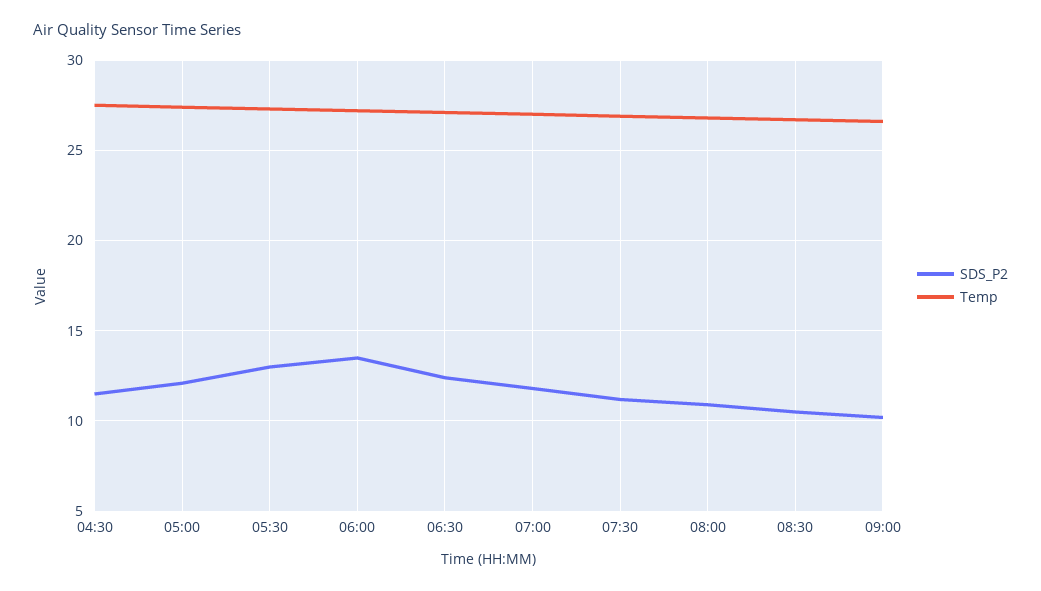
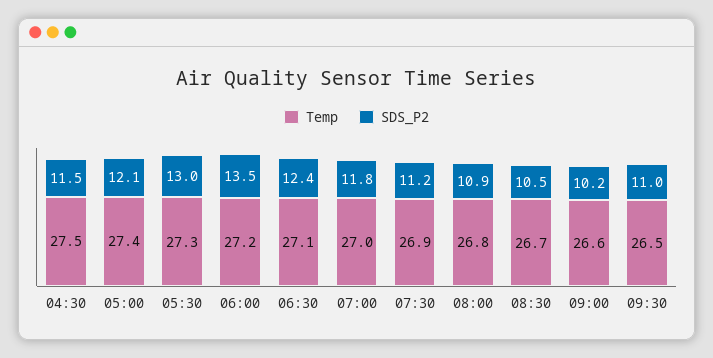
Temp, 09:30: none -> 26.5
SDS_P2, 09:30: none -> 11

